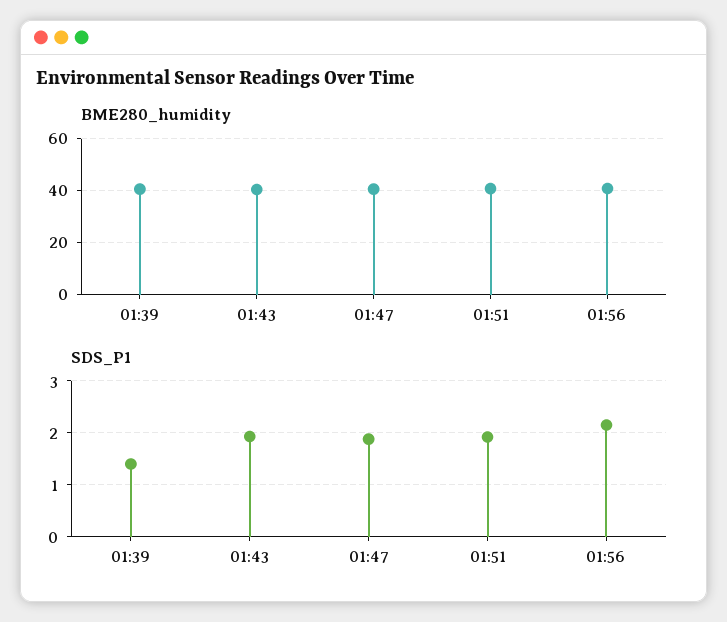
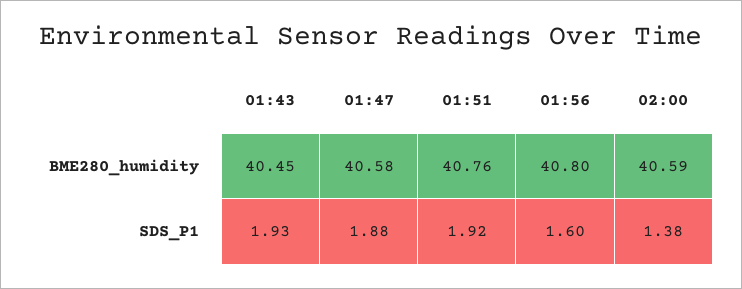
BME280_humidity, 01:39: 40 -> none
SDS_P1, 01:39: 1.4 -> none
SDS_P1, 01:56: 2.2 -> 1.6
BME280_humidity, 02:00: none -> 40.59
SDS_P1, 02:00: none -> 1.38

